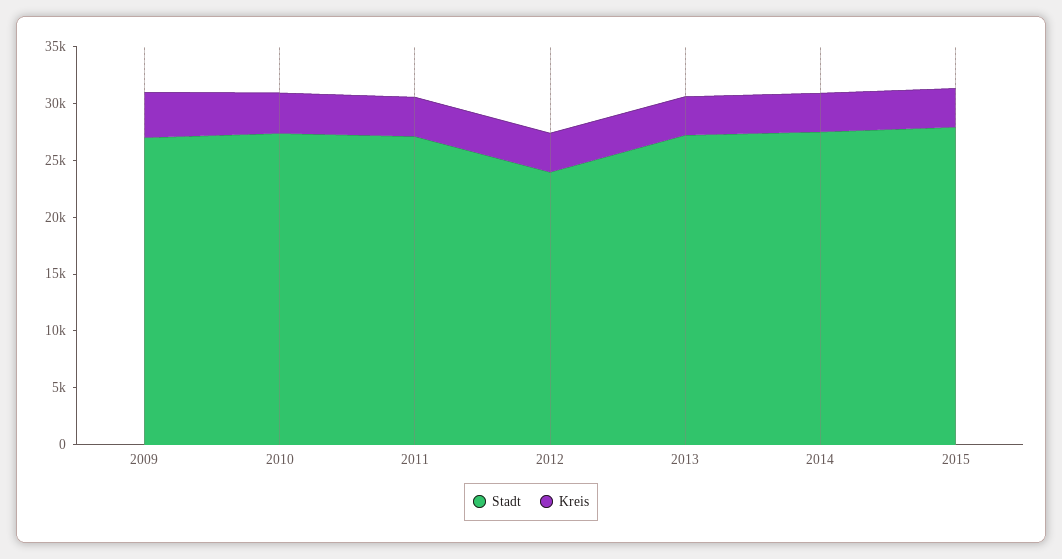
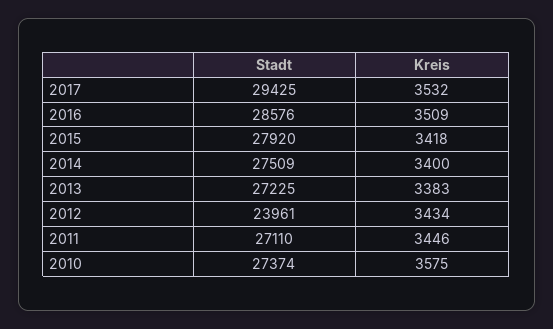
Stadt, 2009: 27000 -> none
Kreis, 2009: 4000 -> none
Stadt, 2017: none -> 29425
Kreis, 2017: none -> 3532
Stadt, 2016: none -> 28576
Kreis, 2016: none -> 3509

